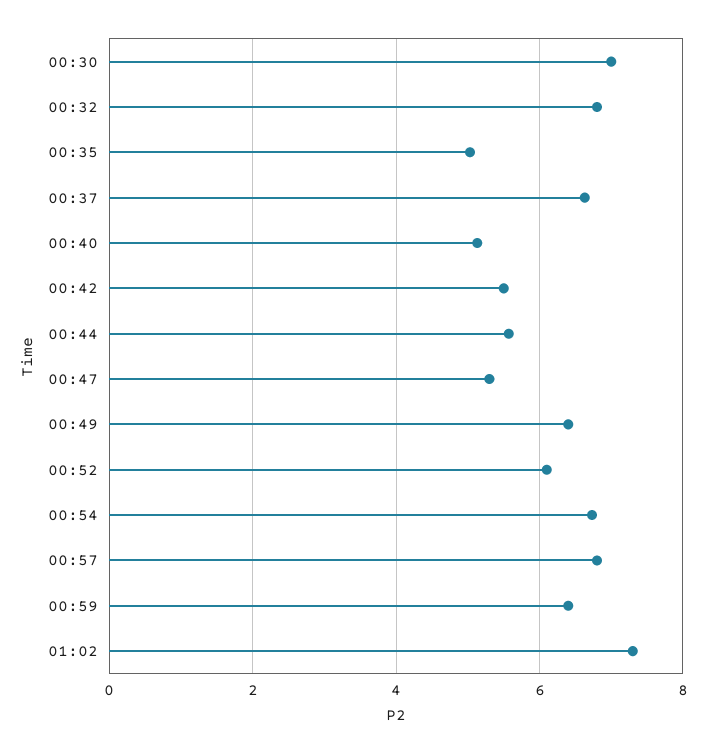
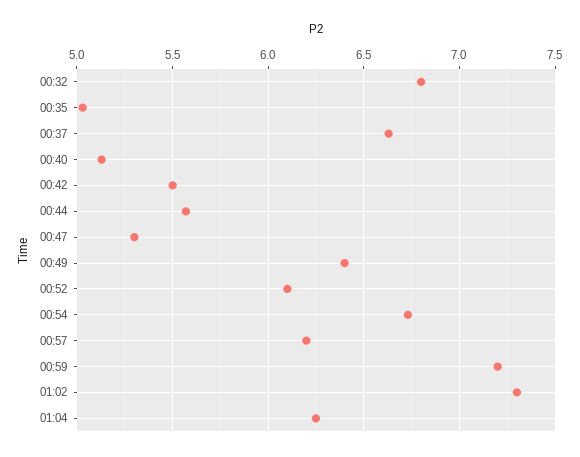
00:30: 7 -> none
00:57: 6.8 -> 6.2
00:59: 6.4 -> 7.2
01:04: none -> 6.25

